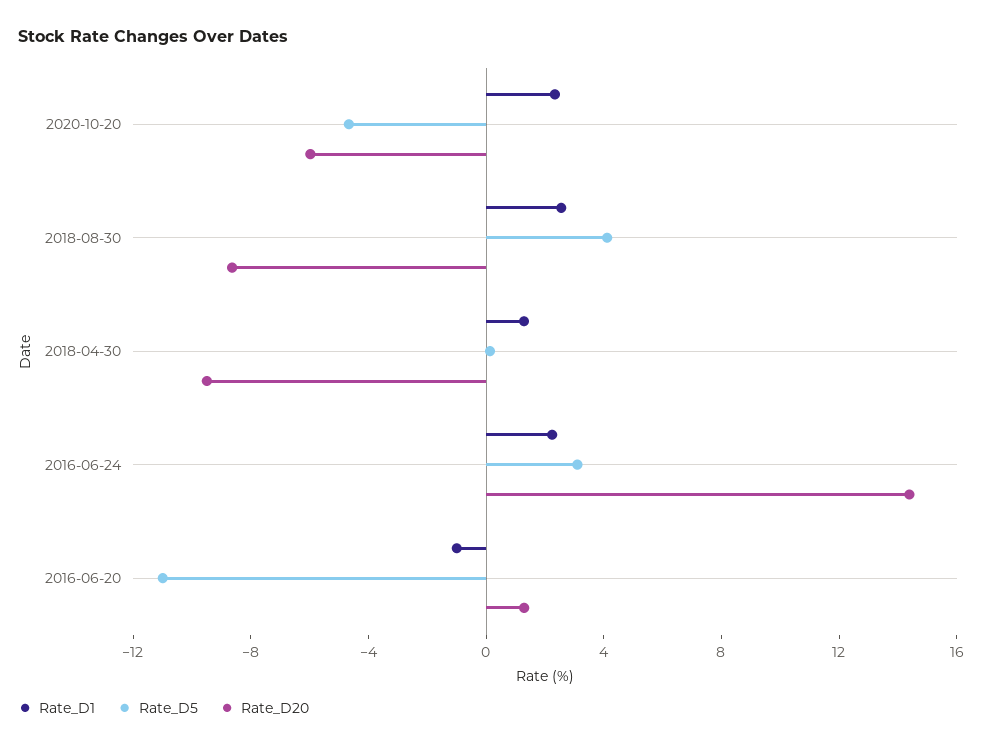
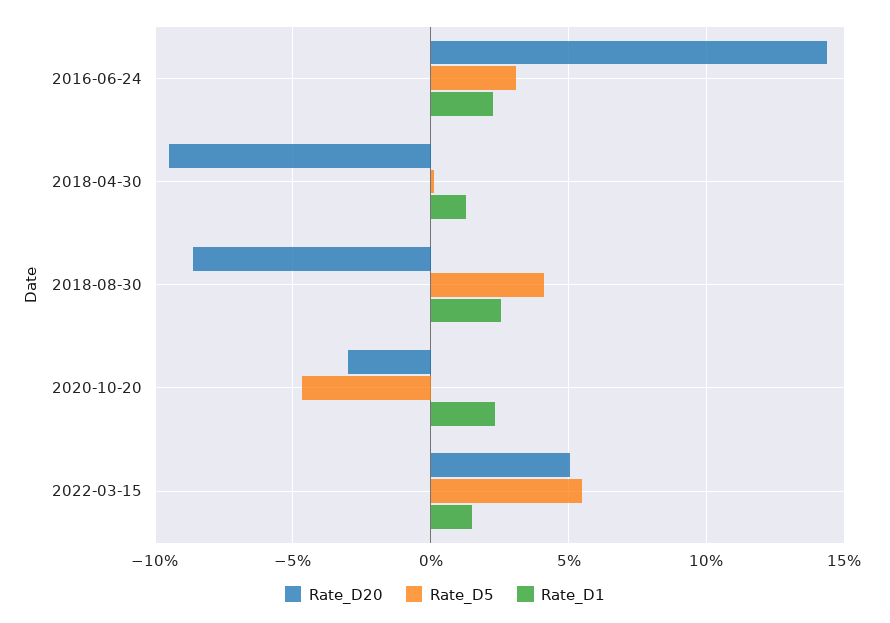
Rate_D20, 2020-10-20: -6 -> -3
Rate_D1, 2016-06-20: -1 -> none
Rate_D5, 2016-06-20: -11 -> none
Rate_D20, 2016-06-20: 1 -> none
Rate_D20, 2022-03-15: none -> 5
Rate_D5, 2022-03-15: none -> 5.5
Rate_D1, 2022-03-15: none -> 1.5

